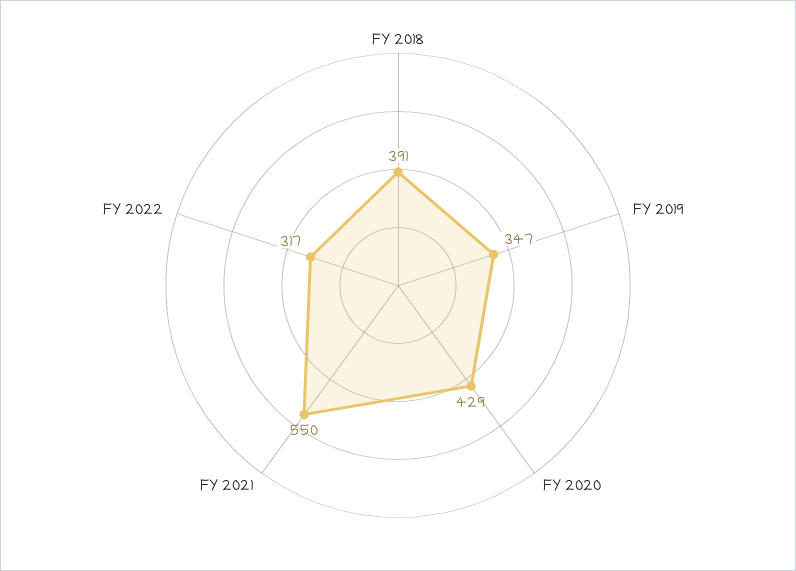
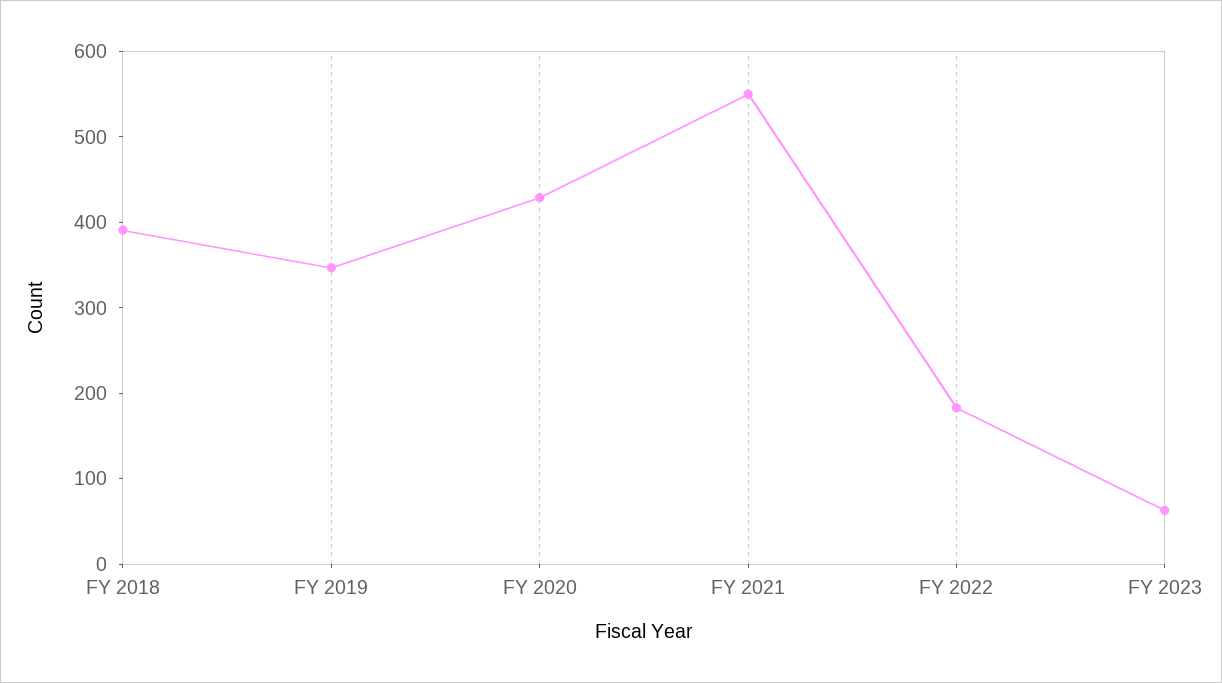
FY 2022: 317 -> 180
FY 2023: none -> 60

